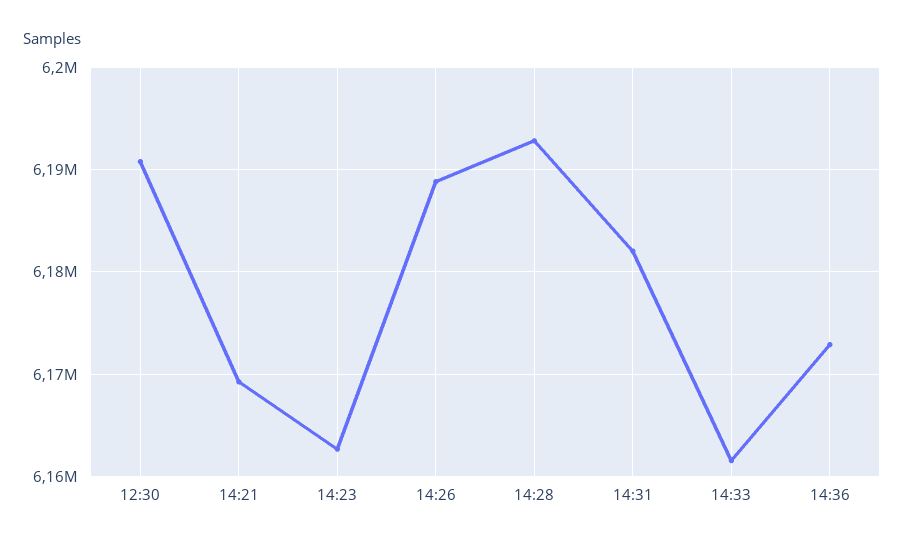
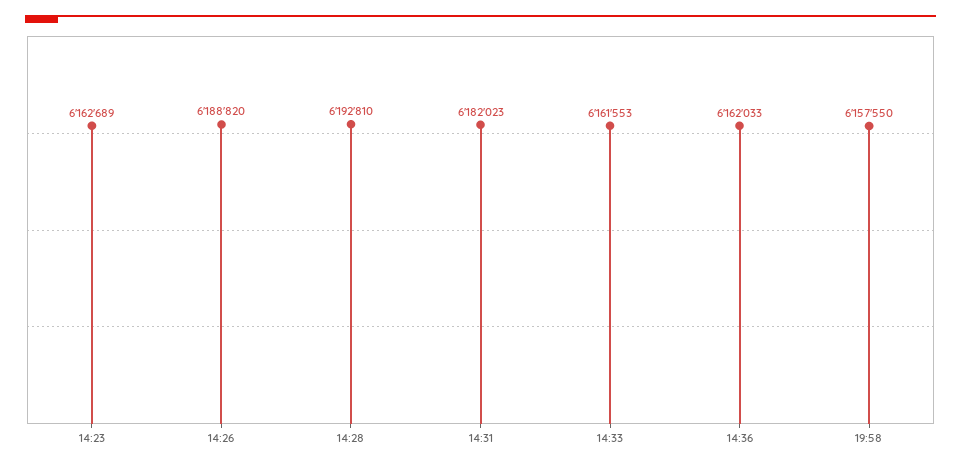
12:30: 6191000 -> none
14:21: 6169000 -> none
14:36: 6173000 -> 6162033
19:58: none -> 6157550

